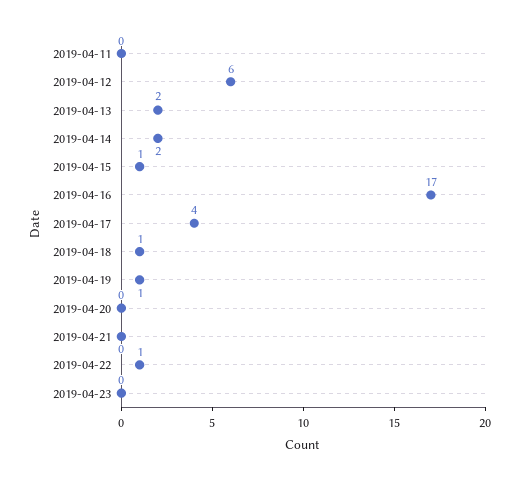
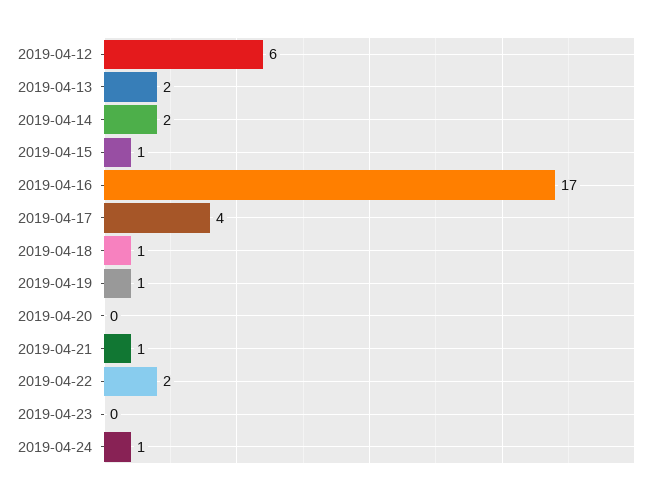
2019-04-11: 0 -> none
2019-04-21: 0 -> 1
2019-04-22: 1 -> 2
2019-04-24: none -> 1

